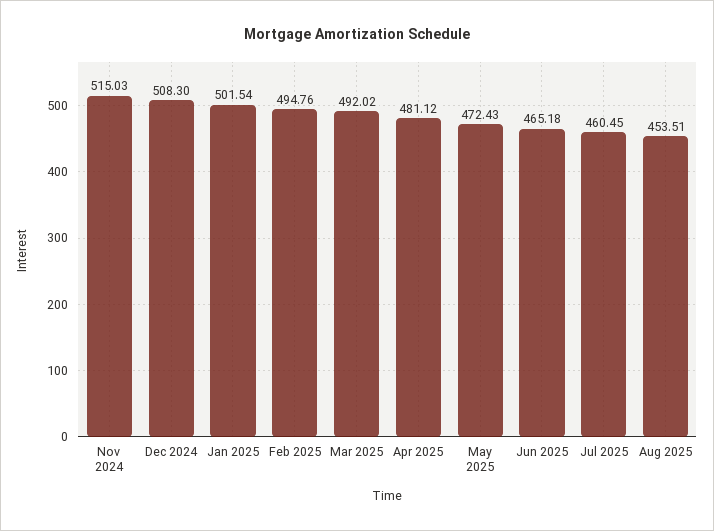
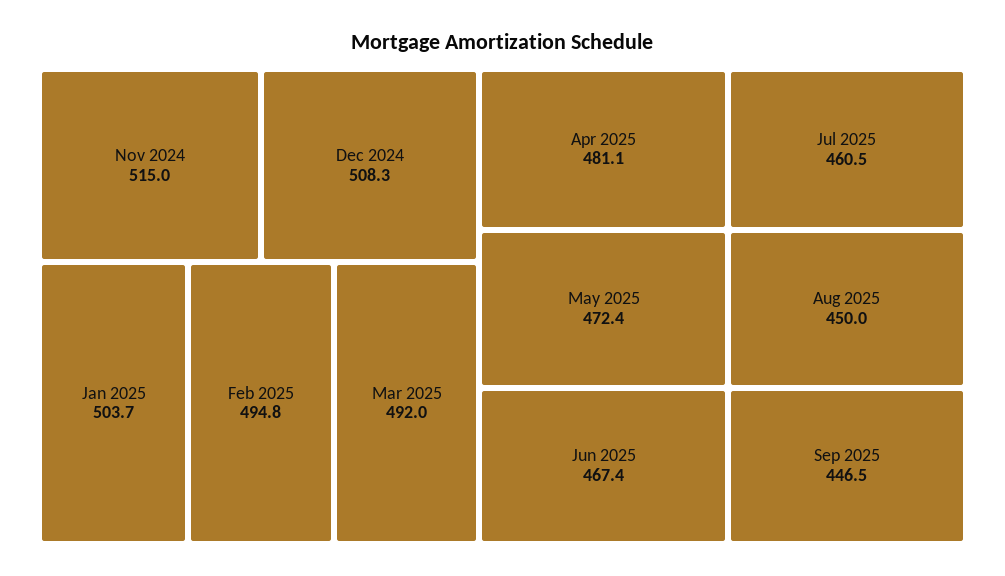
Jan 2025: 501.54 -> 503.7
Jun 2025: 465.18 -> 467.4
Aug 2025: 453.51 -> 450
Sep 2025: none -> 446.5

